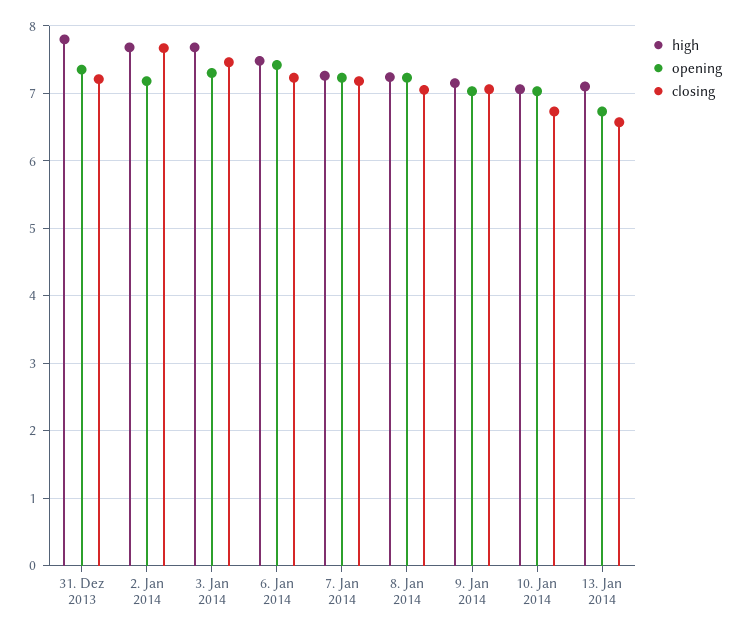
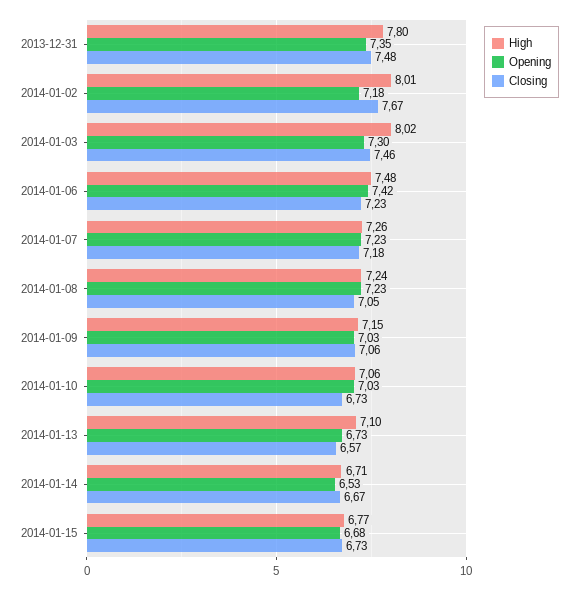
closing, 31. Dez 2013: 7.2 -> 7.48
high, 2. Jan 2014: 7.7 -> 8.01
high, 3. Jan 2014: 7.7 -> 8.02
high, 2014-01-14: none -> 6.71
opening, 2014-01-14: none -> 6.53
closing, 2014-01-14: none -> 6.67
high, 2014-01-15: none -> 6.77
opening, 2014-01-15: none -> 6.68
closing, 2014-01-15: none -> 6.73

